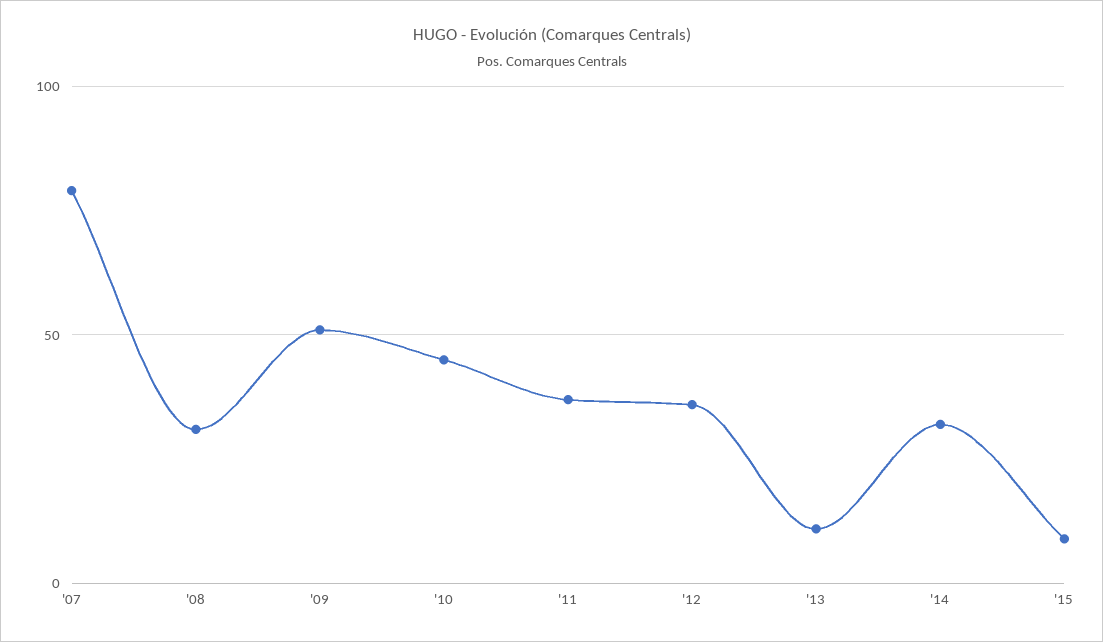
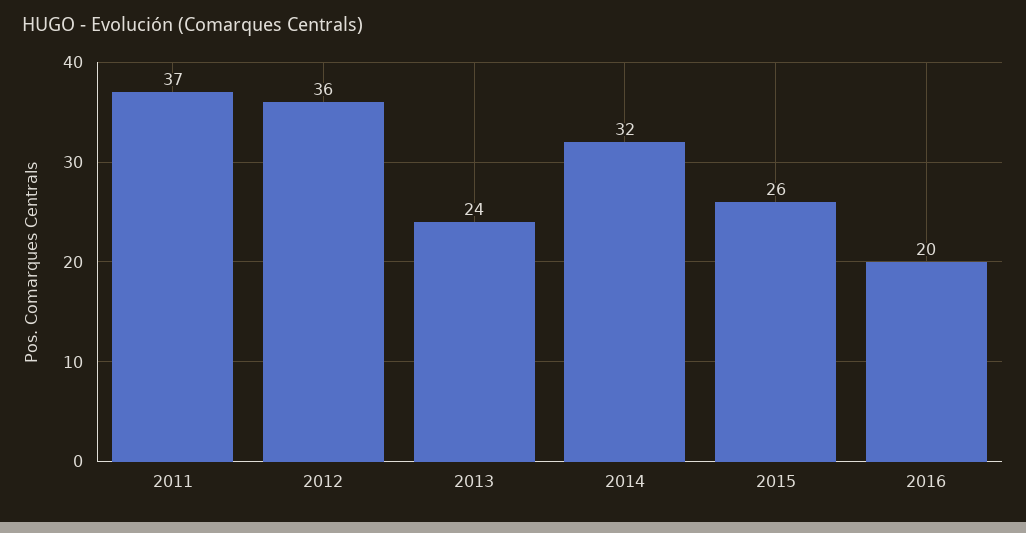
'07: 80 -> none
'08: 30 -> none
'09: 50 -> none
'10: 45 -> none
'13: 10 -> 24
'15: 10 -> 26
2016: none -> 20

